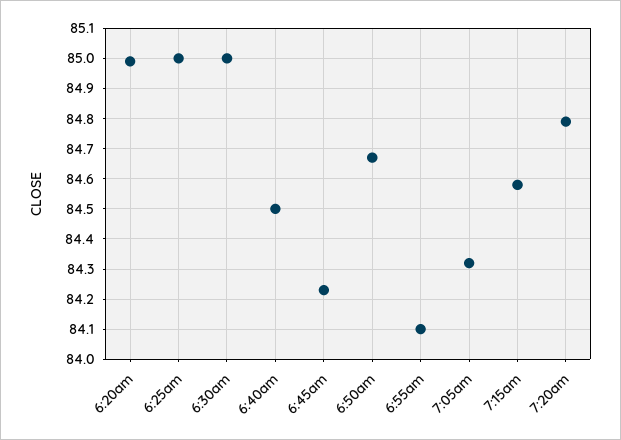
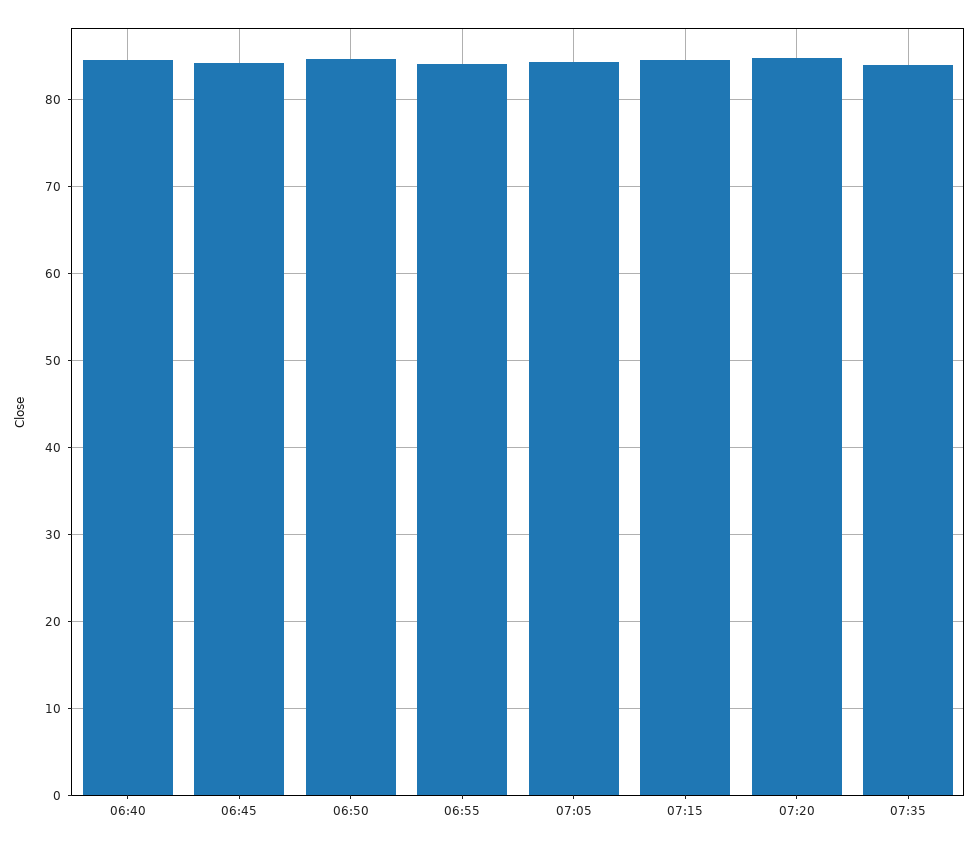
6:20am: 85 -> none
6:25am: 85 -> none
6:30am: 85 -> none
07:35: none -> 84

